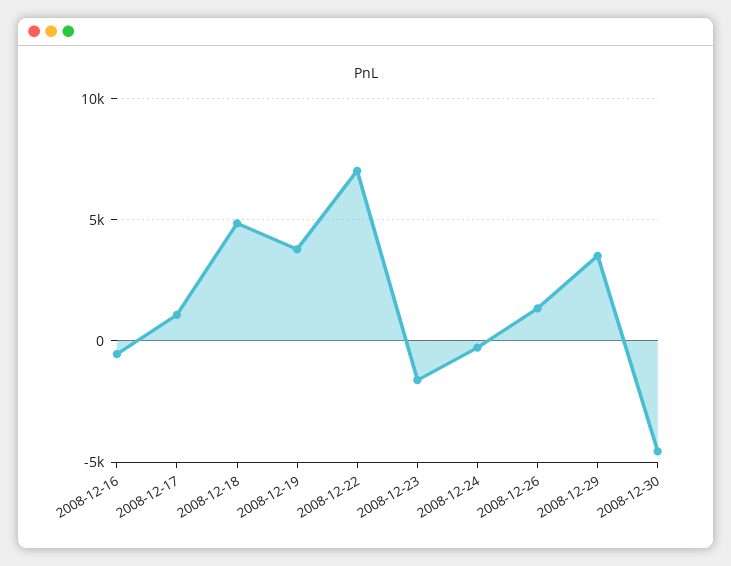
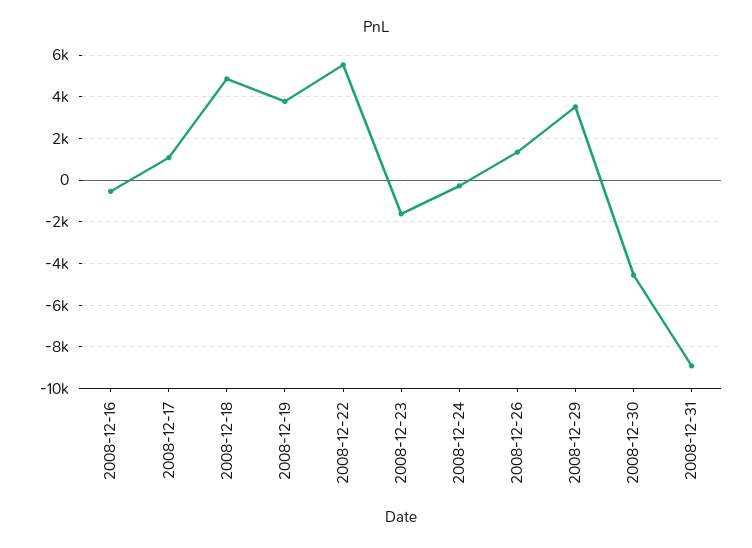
2008-12-22: 7000 -> 5500
2008-12-31: none -> -9000

